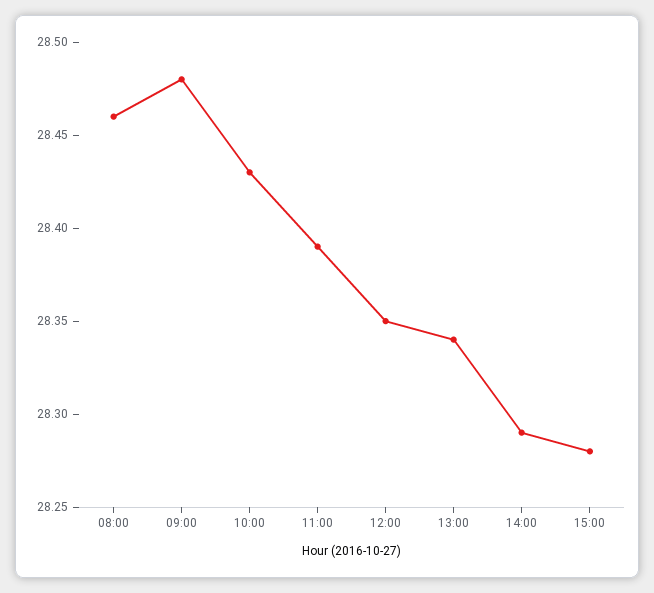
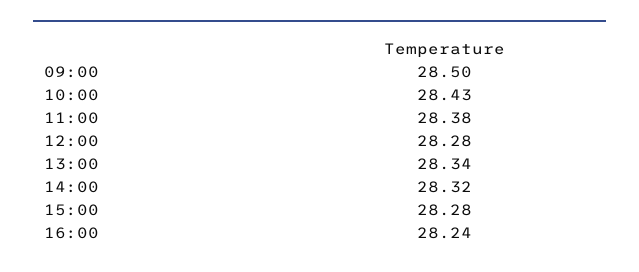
08:00: 28.46 -> none
09:00: 28.48 -> 28.5
11:00: 28.39 -> 28.38
12:00: 28.35 -> 28.28
14:00: 28.29 -> 28.32
16:00: none -> 28.24

